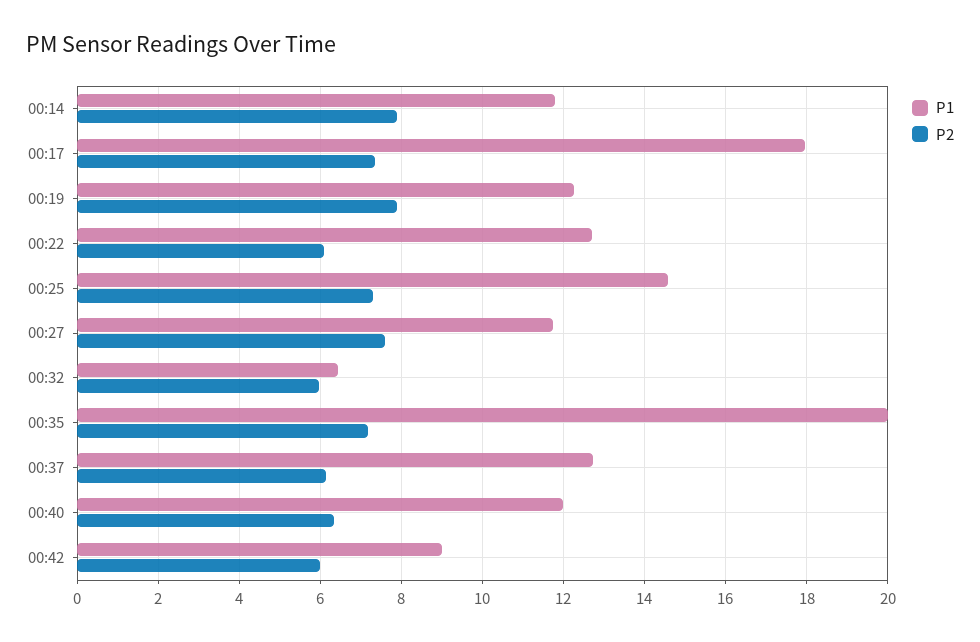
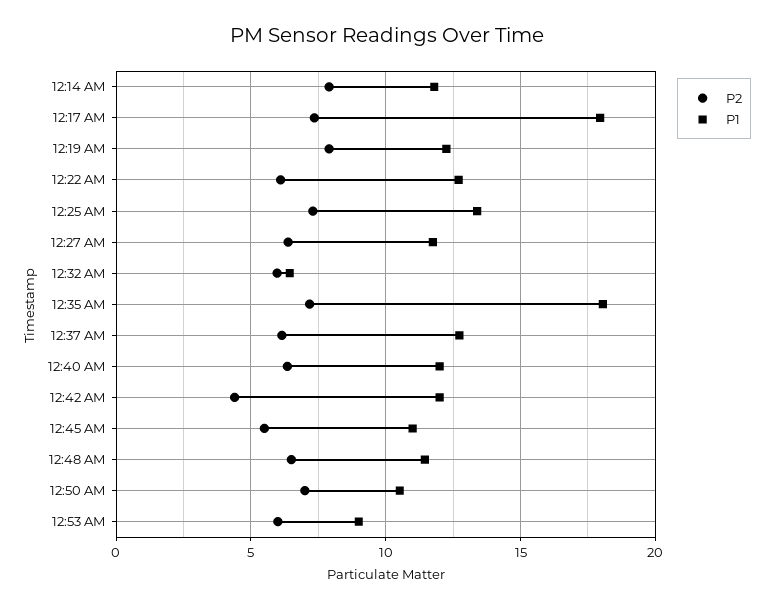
P1, 00:25: 14.6 -> 13.5
P2, 00:27: 7.6 -> 6.5
P1, 00:35: 20 -> 18
P1, 00:42: 9 -> 12
P2, 00:42: 6 -> 4.5
P2, 12:45 AM: none -> 5.5
P1, 12:45 AM: none -> 11
P2, 12:48 AM: none -> 6.5
P1, 12:48 AM: none -> 11.5
P2, 12:50 AM: none -> 7
P1, 12:50 AM: none -> 10.5
P2, 12:53 AM: none -> 6
P1, 12:53 AM: none -> 9

